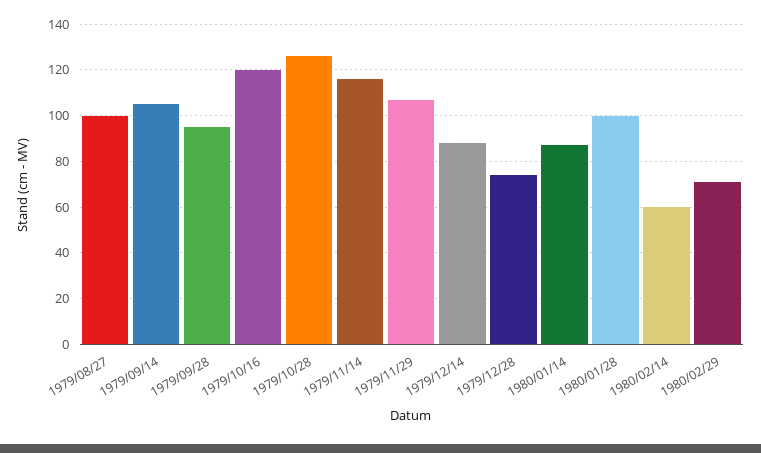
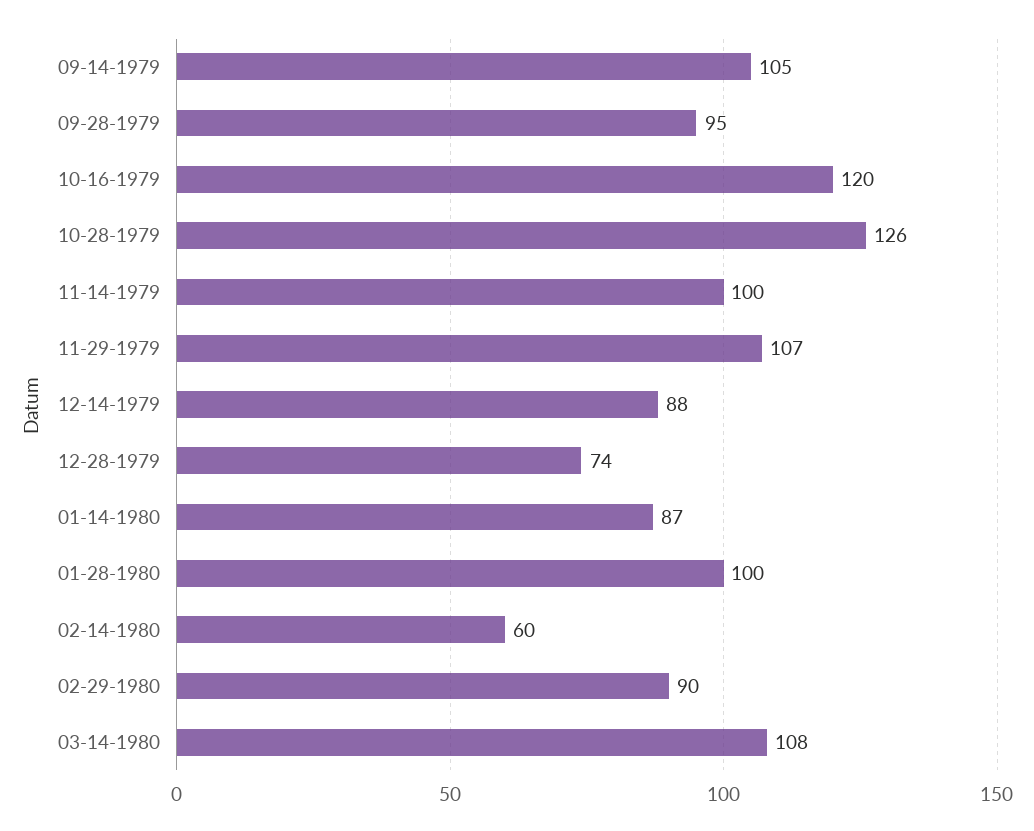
1979/08/27: 100 -> none
1979/11/14: 115 -> 100
1980/02/29: 70 -> 90
03-14-1980: none -> 108

